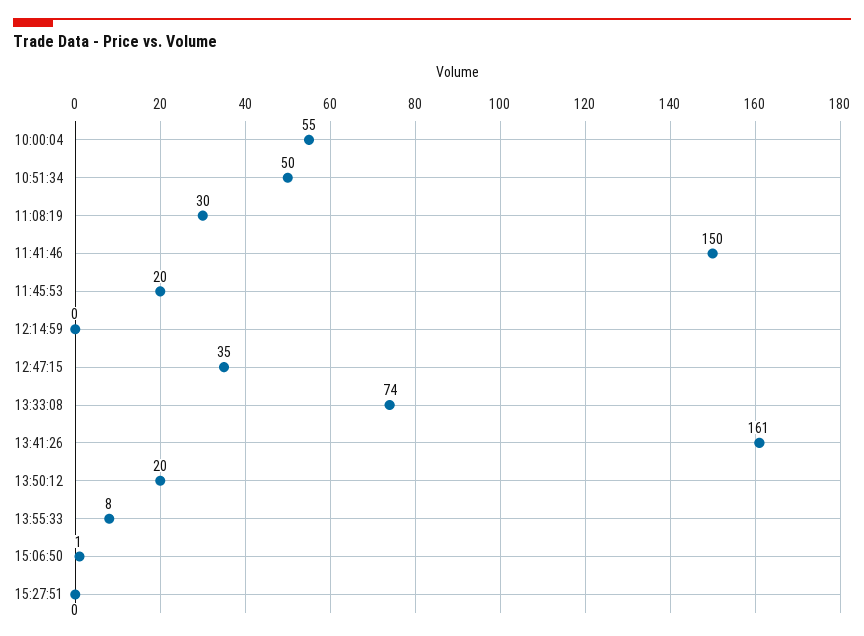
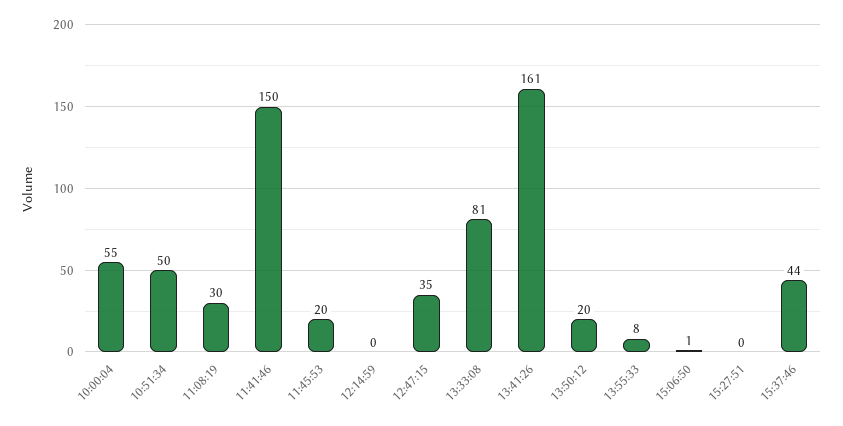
13:33:08: 74 -> 81
15:37:46: none -> 44

